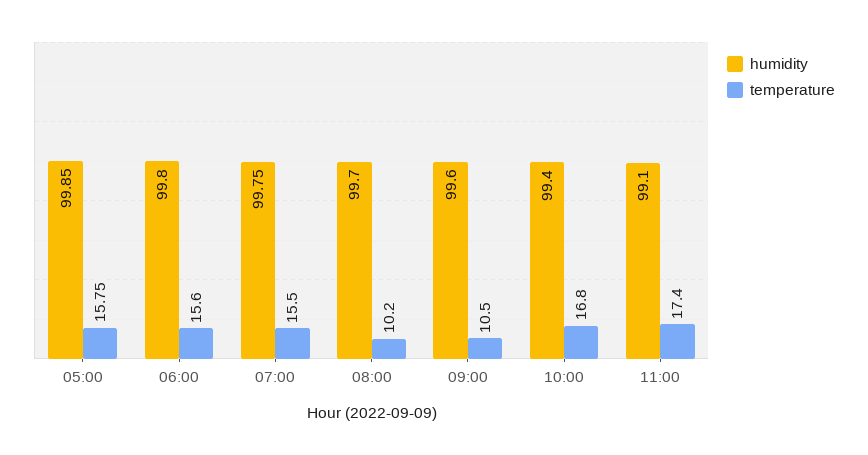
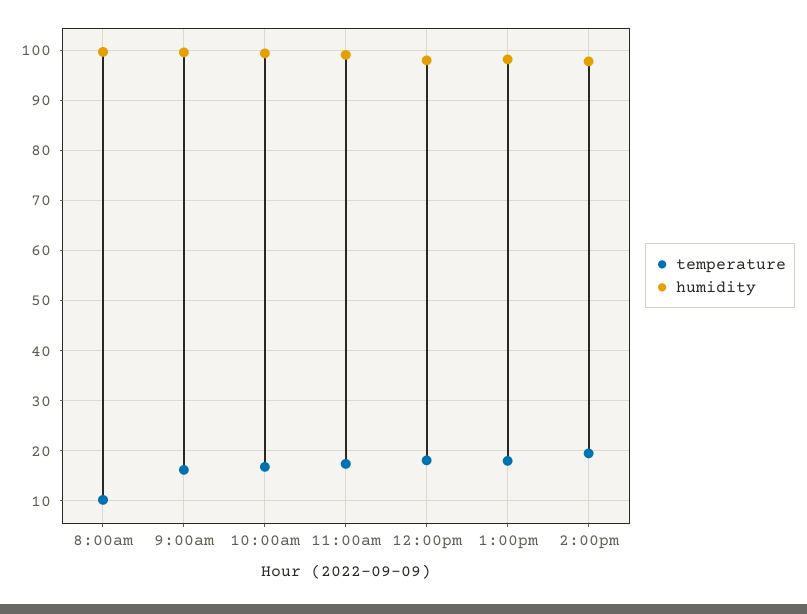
humidity, 05:00: 99.85 -> none
temperature, 05:00: 15.75 -> none
humidity, 06:00: 99.8 -> none
temperature, 06:00: 15.6 -> none
humidity, 07:00: 99.75 -> none
temperature, 07:00: 15.5 -> none
temperature, 09:00: 10.5 -> 16
temperature, 12:00pm: none -> 18
humidity, 12:00pm: none -> 98
temperature, 1:00pm: none -> 18
humidity, 1:00pm: none -> 98
temperature, 2:00pm: none -> 20
humidity, 2:00pm: none -> 98

